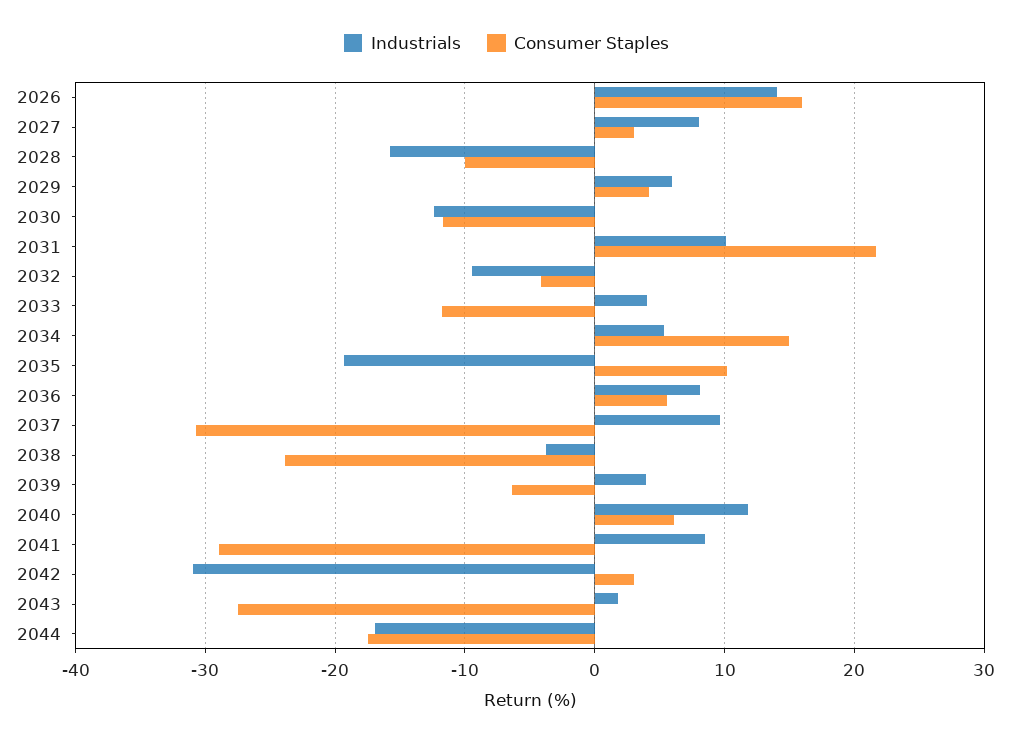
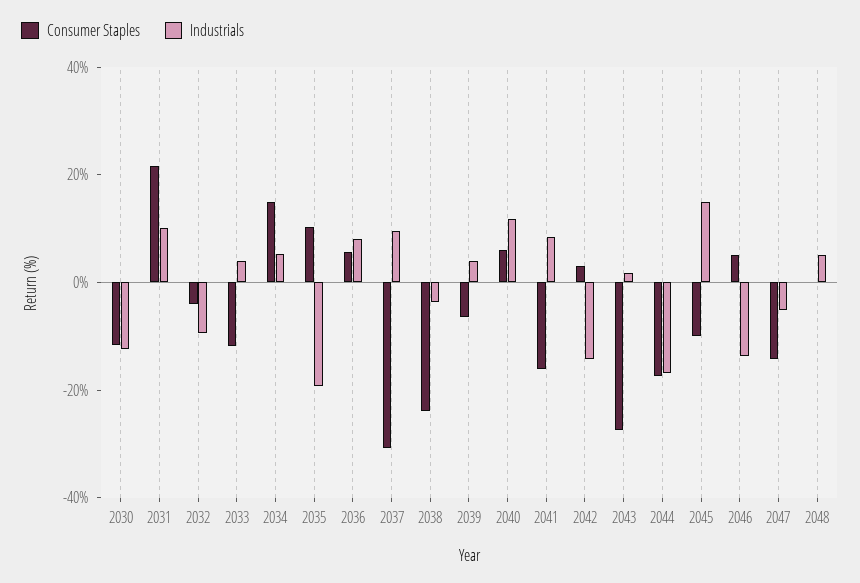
Industrials, 2026: 14 -> none
Consumer Staples, 2026: 16 -> none
Industrials, 2027: 8 -> none
Consumer Staples, 2027: 3 -> none
Industrials, 2028: -16 -> none
Consumer Staples, 2028: -10 -> none
Industrials, 2029: 6 -> none
Consumer Staples, 2029: 4 -> none
Consumer Staples, 2041: -29 -> -15
Industrials, 2042: -31 -> -15
Consumer Staples, 2045: none -> -10
Industrials, 2045: none -> 15
Consumer Staples, 2046: none -> 5
Industrials, 2046: none -> -15
Consumer Staples, 2047: none -> -15
Industrials, 2047: none -> -5
Consumer Staples, 2048: none -> 0
Industrials, 2048: none -> 5

